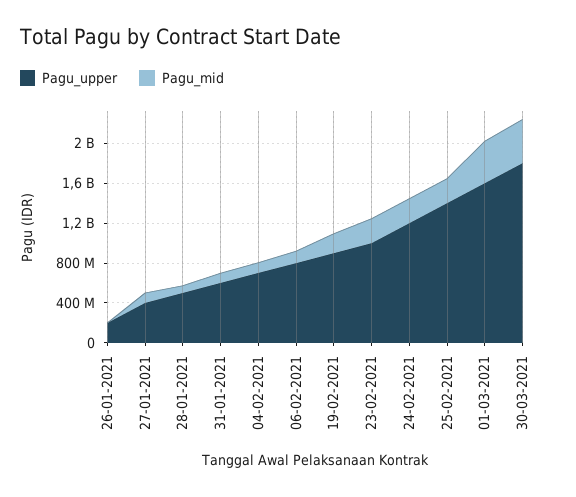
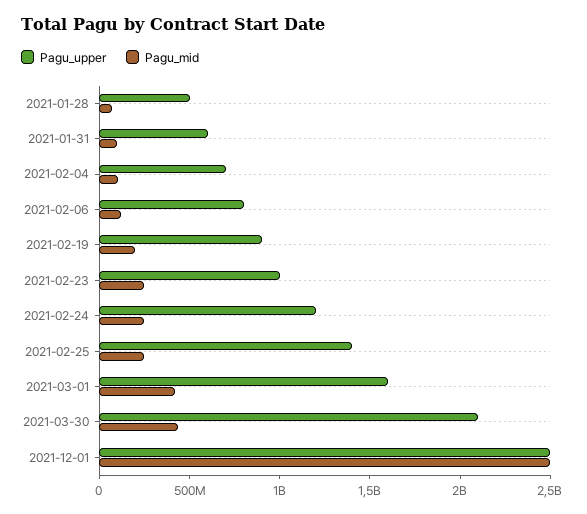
Pagu_upper, 26-01-2021: 200000000 -> none
Pagu_mid, 26-01-2021: 0 -> none
Pagu_upper, 27-01-2021: 400000000 -> none
Pagu_mid, 27-01-2021: 100000000 -> none
Pagu_upper, 30-03-2021: 1800000000 -> 2100000000
Pagu_upper, 2021-12-01: none -> 2500000000
Pagu_mid, 2021-12-01: none -> 2500000000

